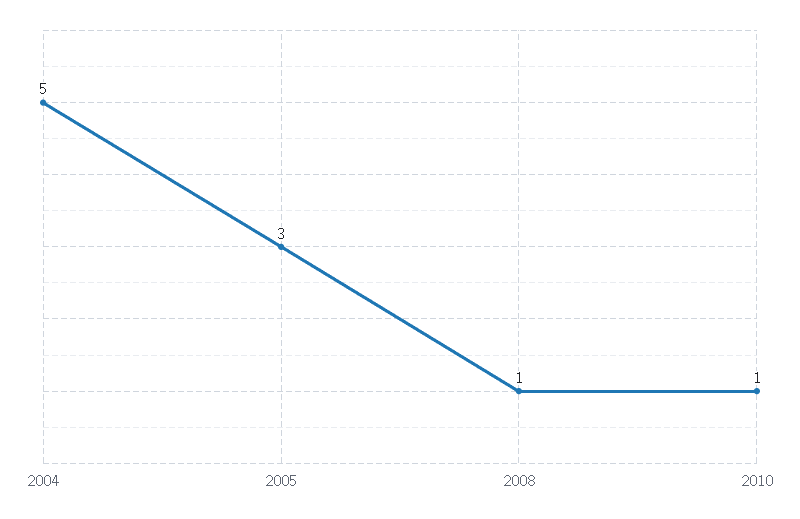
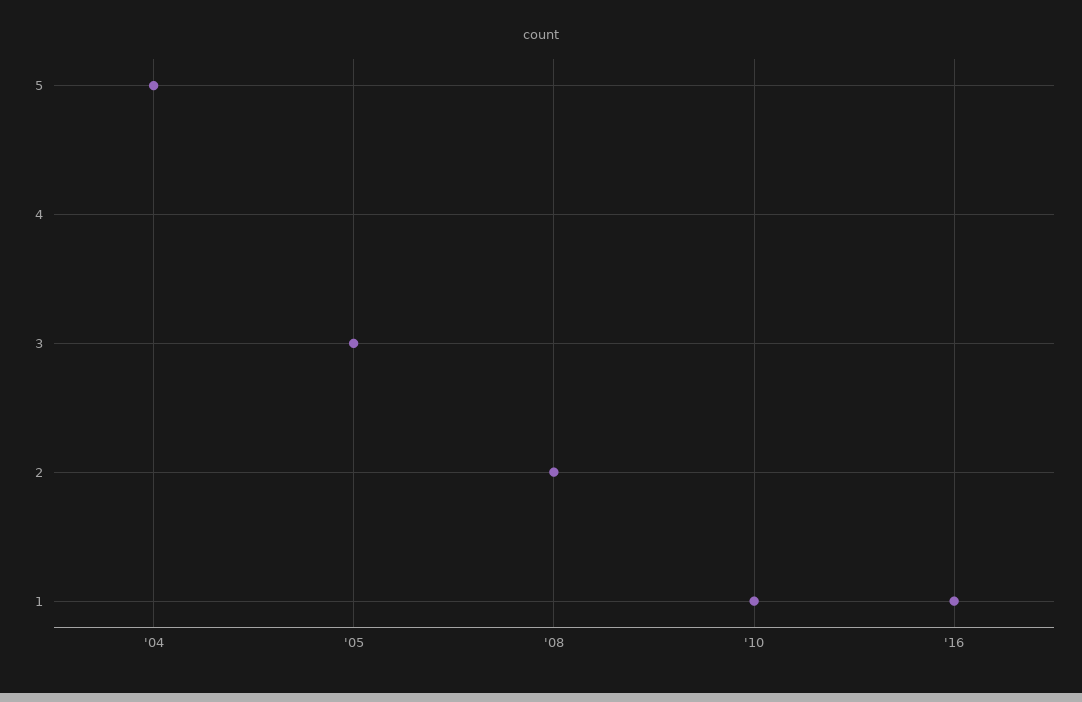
2008: 1 -> 2
'16: none -> 1

